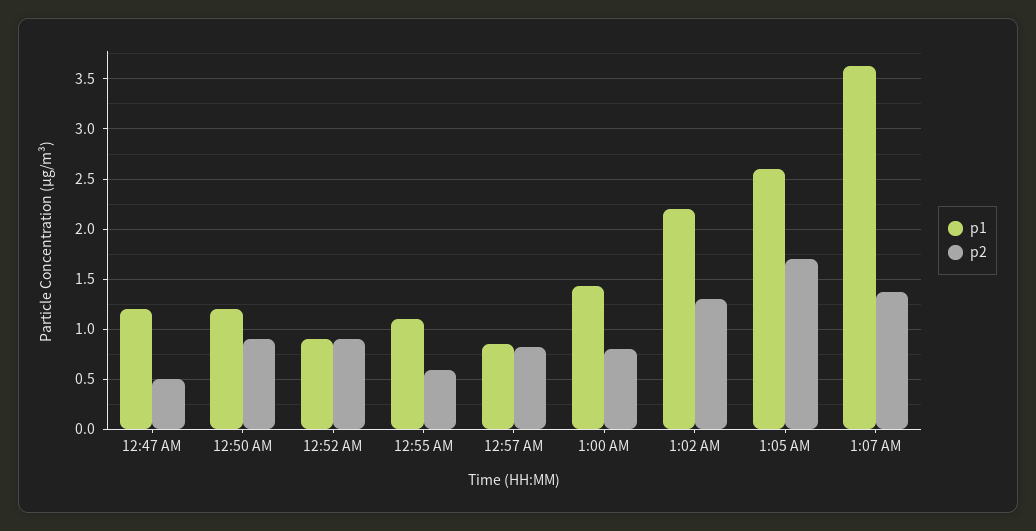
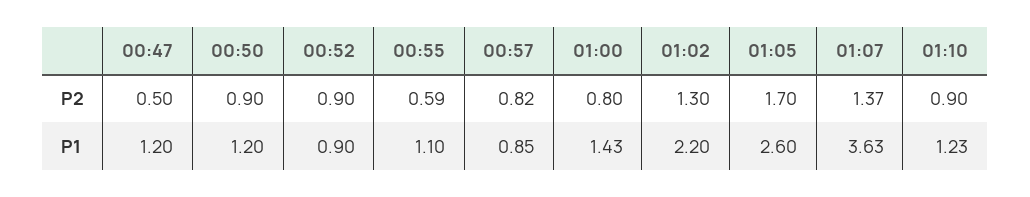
p2, 01:10: none -> 0.9
p1, 01:10: none -> 1.23

